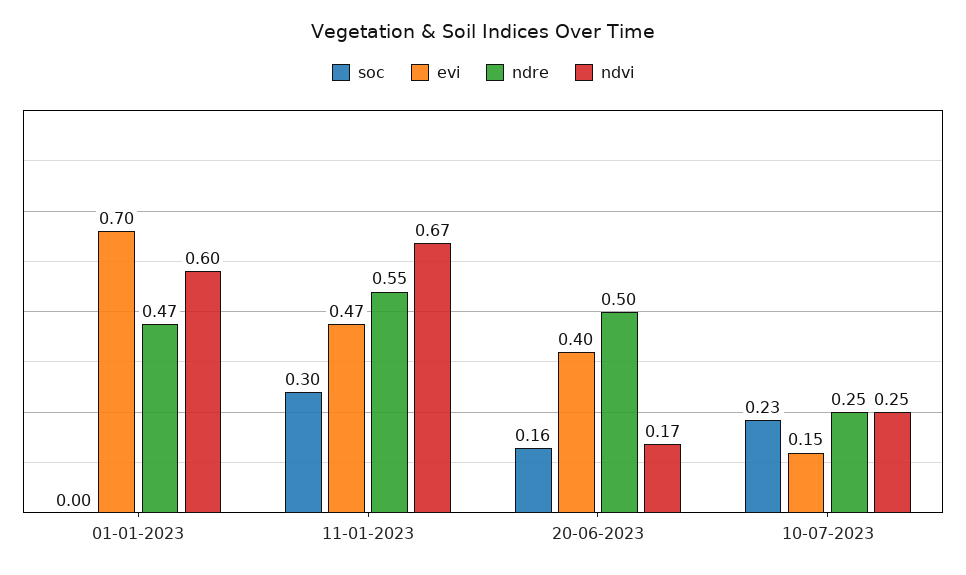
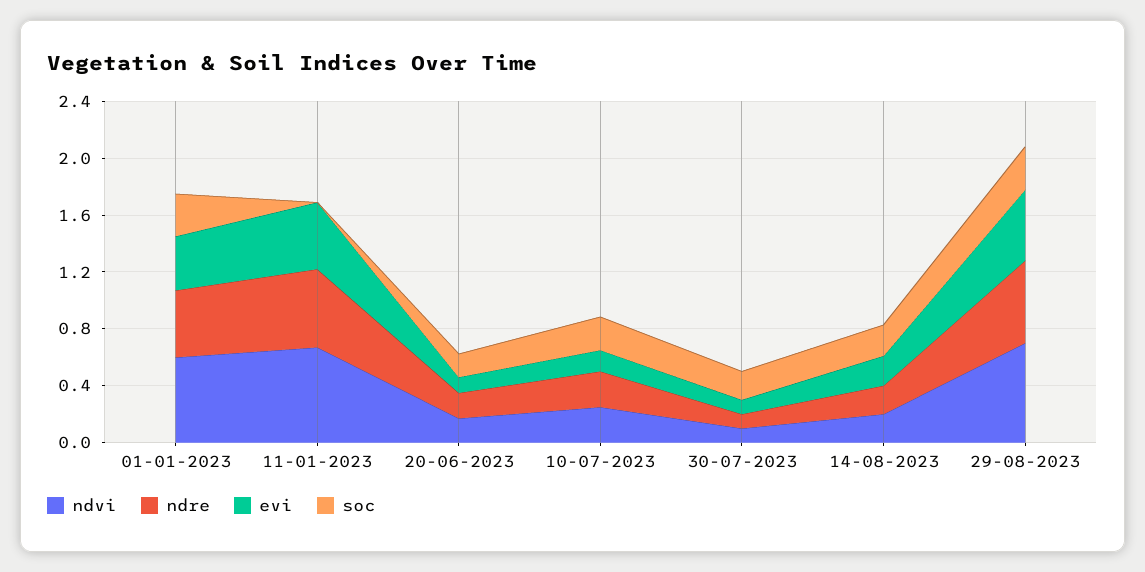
soc, 01-01-2023: 0 -> 0.3
evi, 01-01-2023: 0.7 -> 0.4
soc, 11-01-2023: 0.3 -> 0
evi, 20-06-2023: 0.4 -> 0.1
ndre, 20-06-2023: 0.5 -> 0.2
ndvi, 30-07-2023: none -> 0.1
ndre, 30-07-2023: none -> 0.1
evi, 30-07-2023: none -> 0.1
soc, 30-07-2023: none -> 0.2
ndvi, 14-08-2023: none -> 0.2
ndre, 14-08-2023: none -> 0.2
evi, 14-08-2023: none -> 0.2
soc, 14-08-2023: none -> 0.2
ndvi, 29-08-2023: none -> 0.7
ndre, 29-08-2023: none -> 0.6
evi, 29-08-2023: none -> 0.5
soc, 29-08-2023: none -> 0.3

